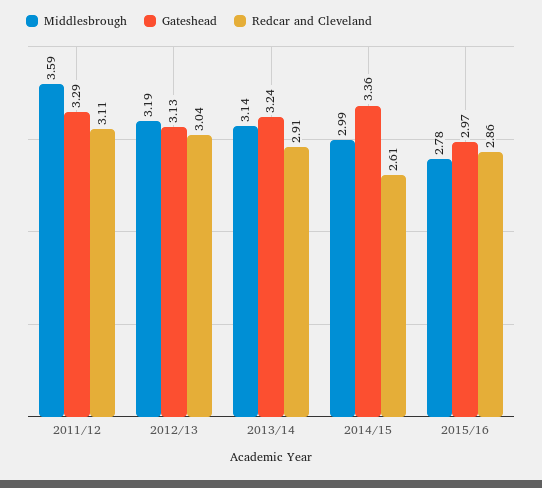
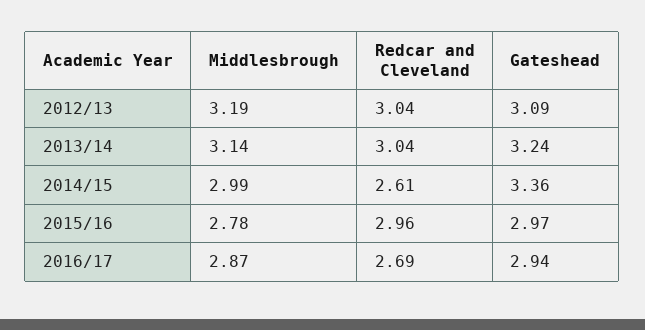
Middlesbrough, 2011/12: 3.59 -> none
Gateshead, 2011/12: 3.29 -> none
Redcar and Cleveland, 2011/12: 3.11 -> none
Gateshead, 2012/13: 3.13 -> 3.09
Redcar and Cleveland, 2013/14: 2.91 -> 3.04
Redcar and Cleveland, 2015/16: 2.86 -> 2.96
Middlesbrough, 2016/17: none -> 2.87
Redcar and Cleveland, 2016/17: none -> 2.69
Gateshead, 2016/17: none -> 2.94

